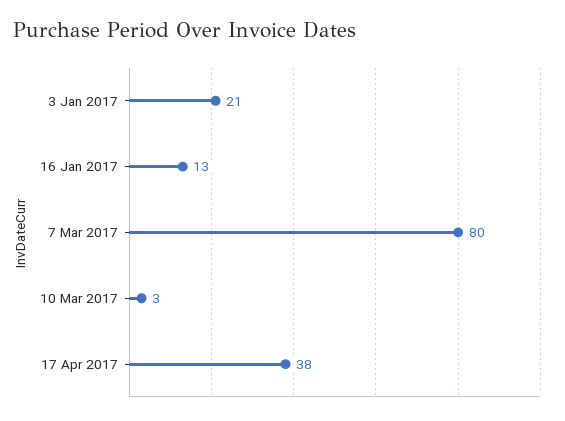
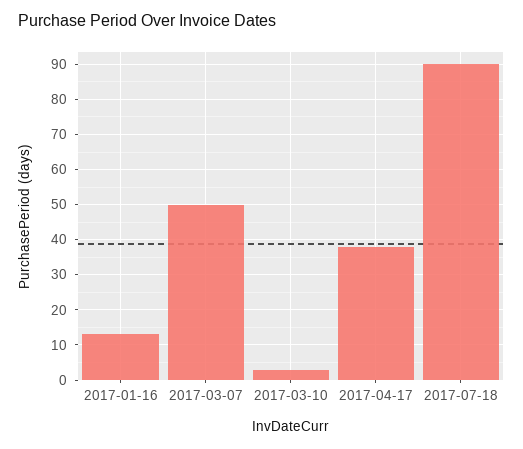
3 Jan 2017: 21 -> none
7 Mar 2017: 80 -> 50
2017-07-18: none -> 90

